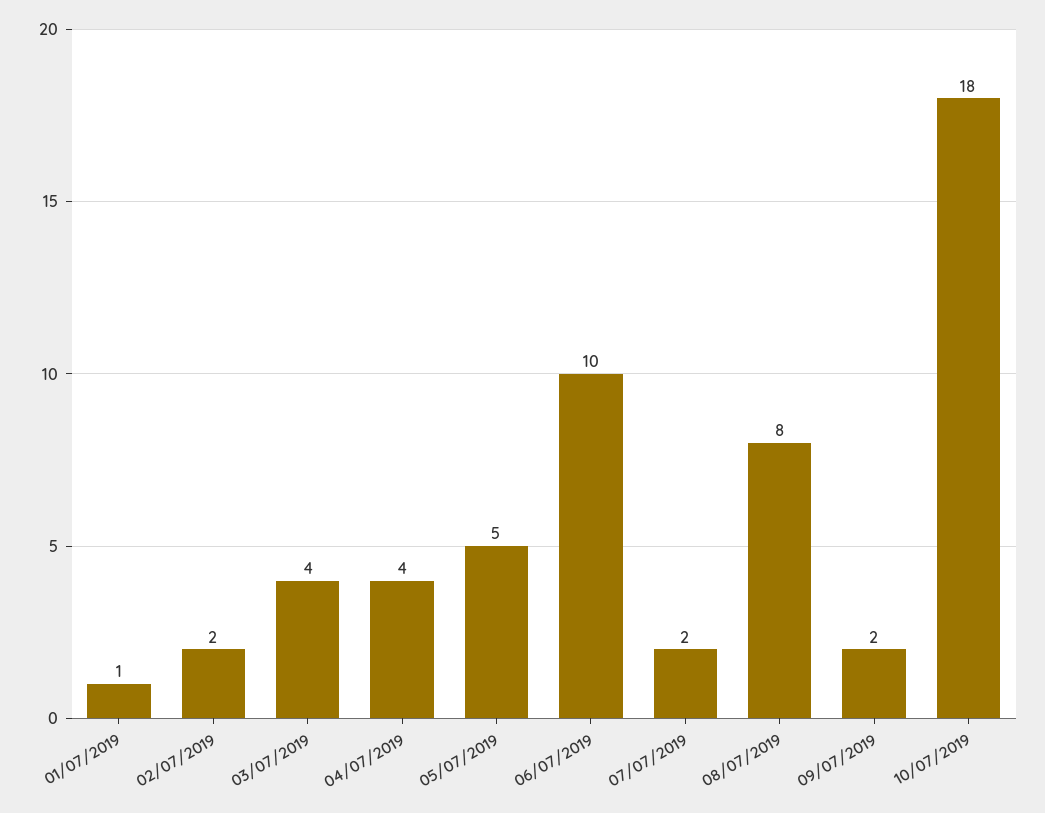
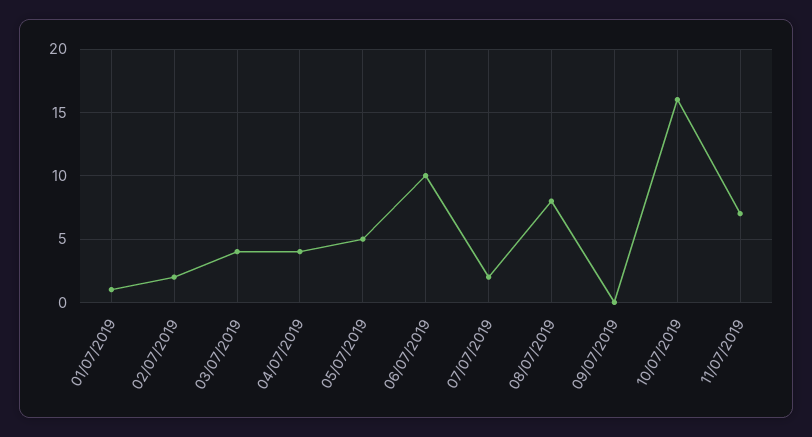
09/07/2019: 2 -> 0
10/07/2019: 18 -> 16
11/07/2019: none -> 7

